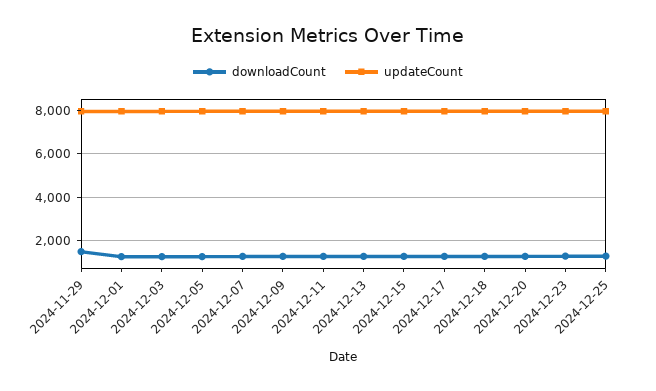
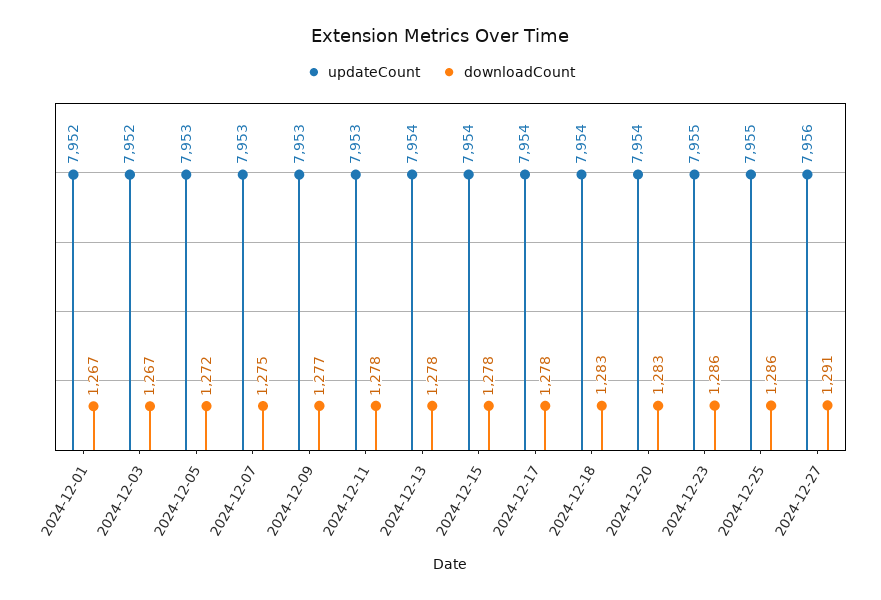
downloadCount, 2024-11-29: 1500 -> none
updateCount, 2024-11-29: 8000 -> none
updateCount, 2024-12-27: none -> 7956
downloadCount, 2024-12-27: none -> 1291

